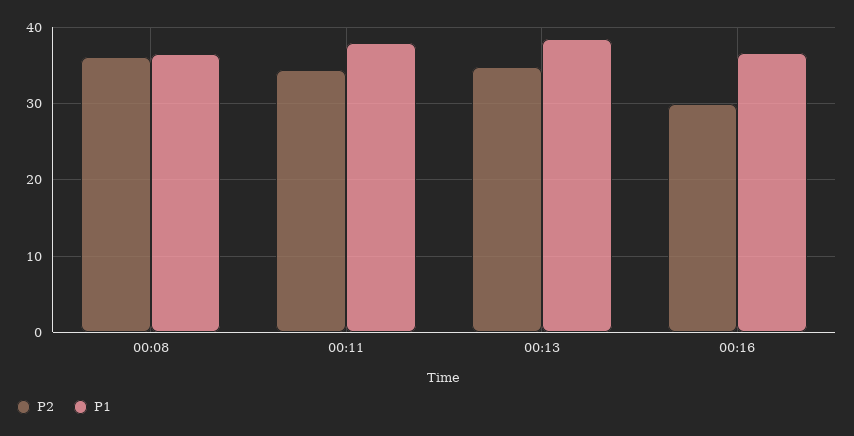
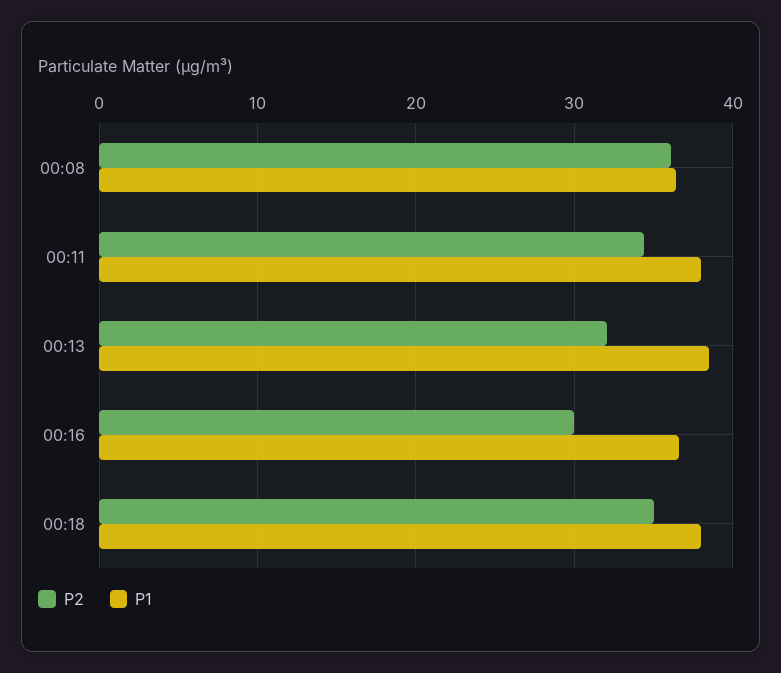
P2, 00:13: 35 -> 32
P2, 00:18: none -> 35
P1, 00:18: none -> 38

